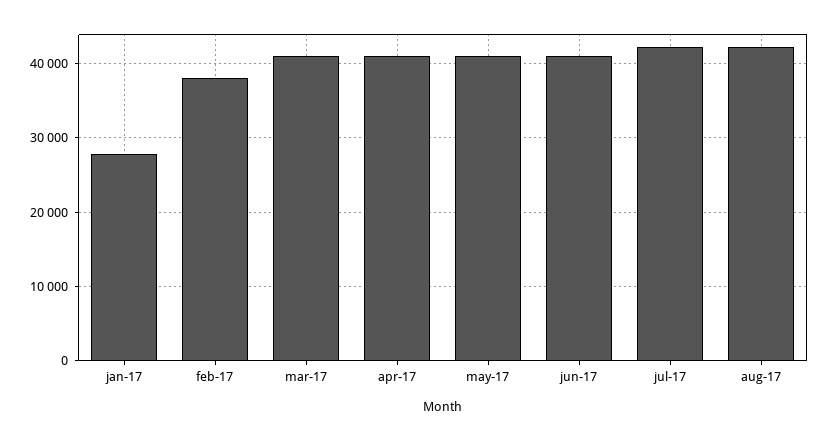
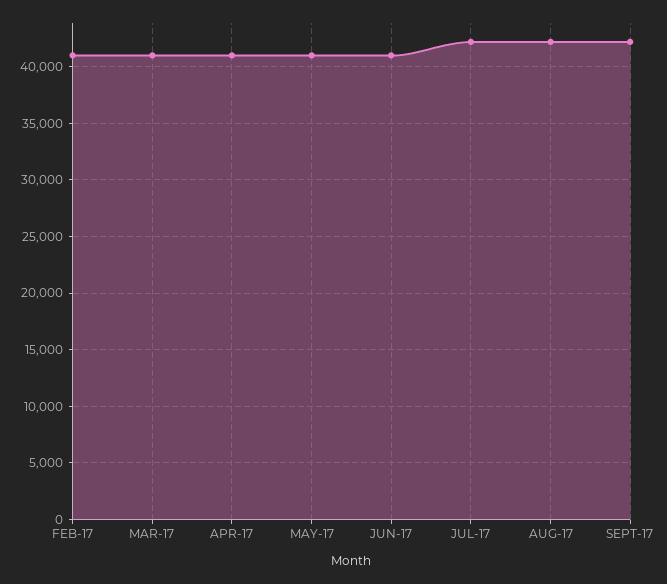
jan-17: 28000 -> none
feb-17: 38000 -> 41000
SEPT-17: none -> 42000

